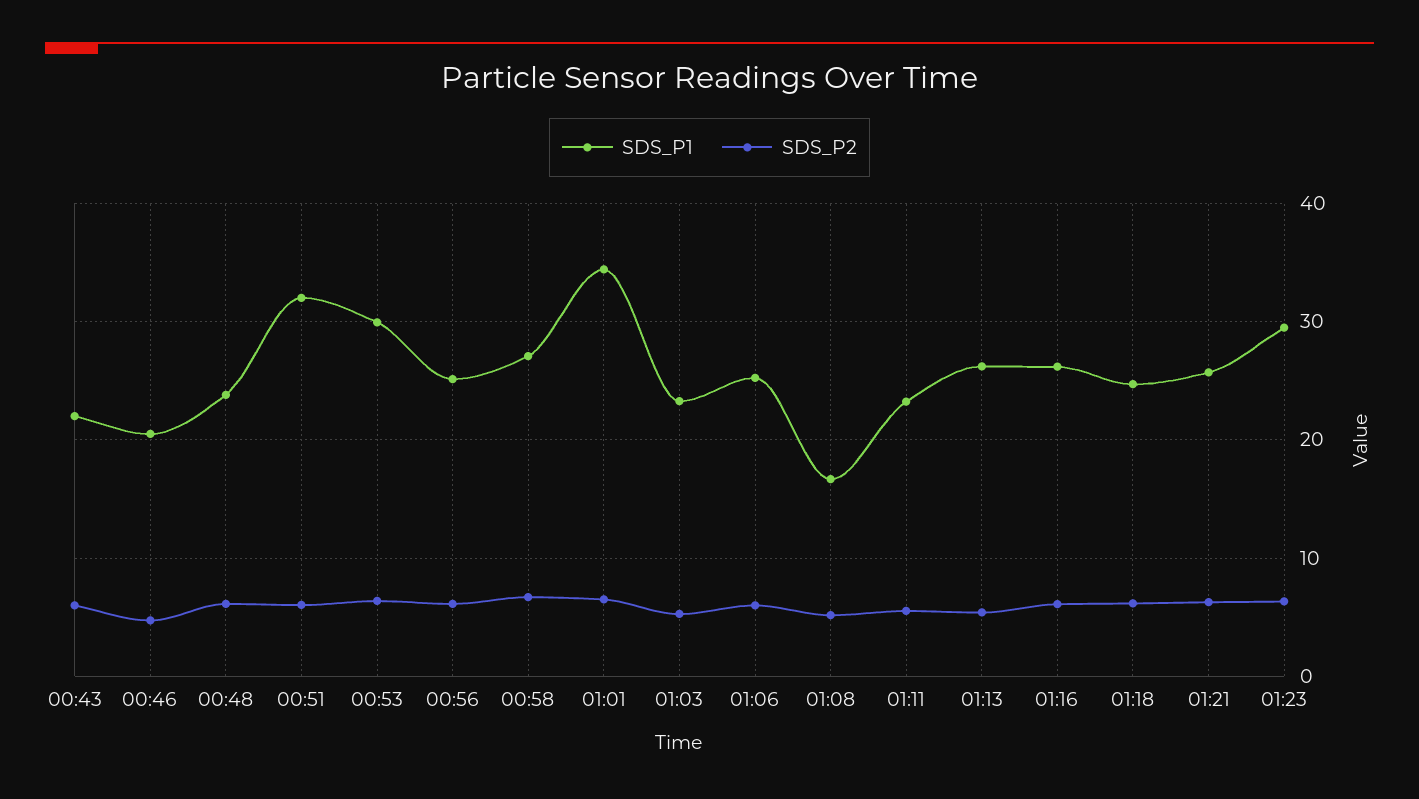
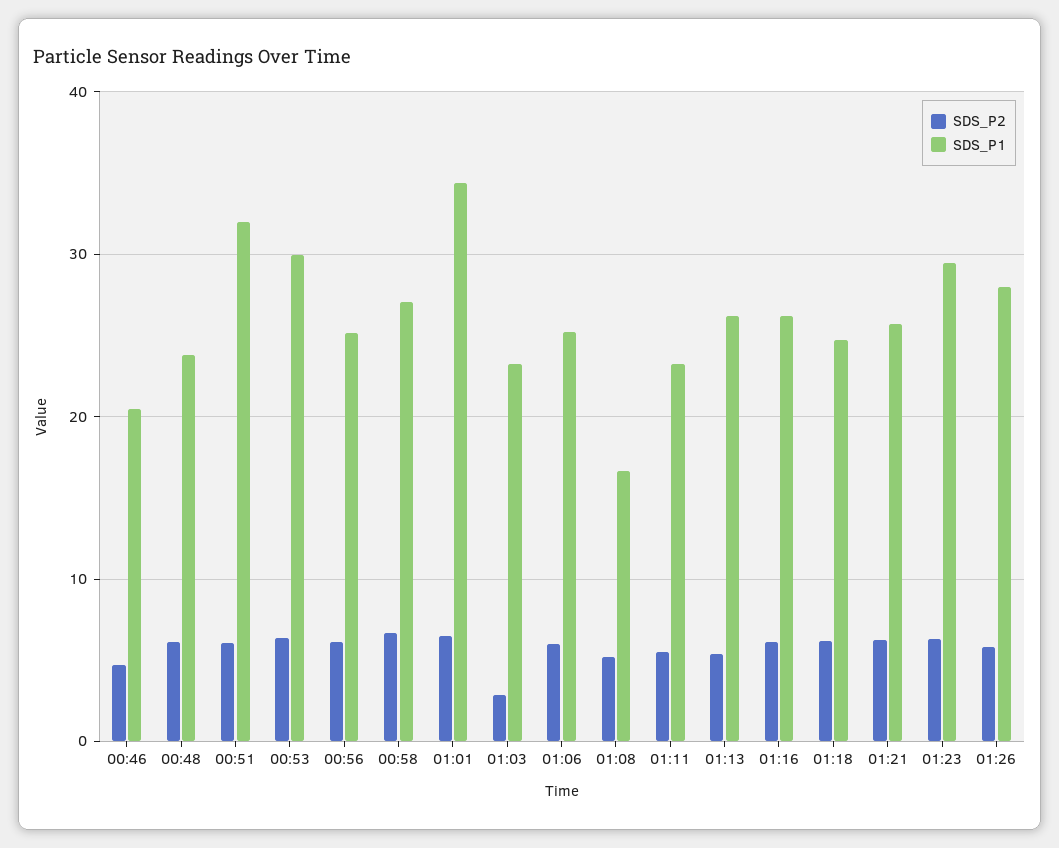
SDS_P1, 00:43: 22 -> none
SDS_P2, 00:43: 6 -> none
SDS_P2, 01:03: 5 -> 3
SDS_P2, 01:26: none -> 6
SDS_P1, 01:26: none -> 28

